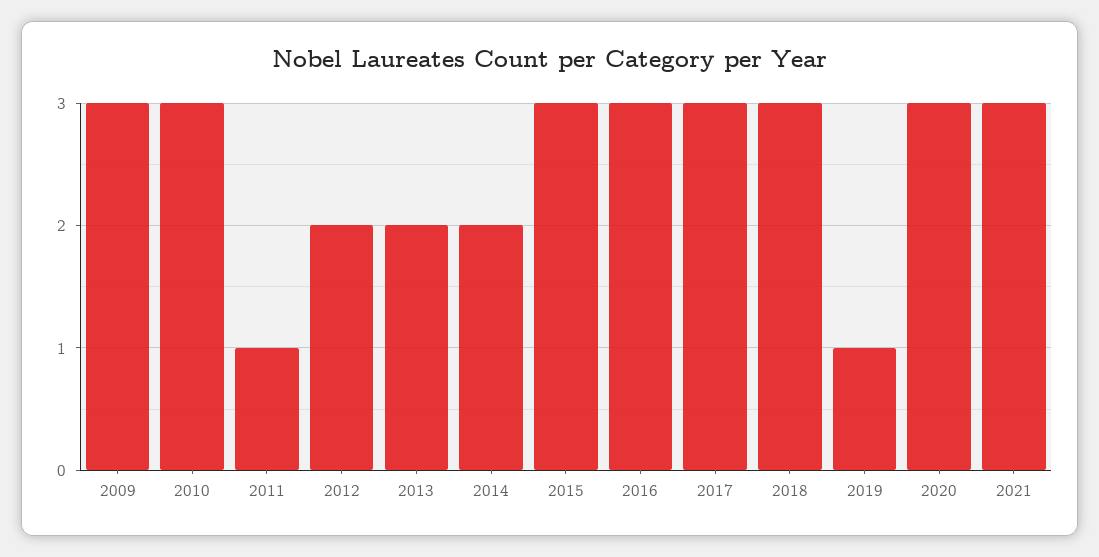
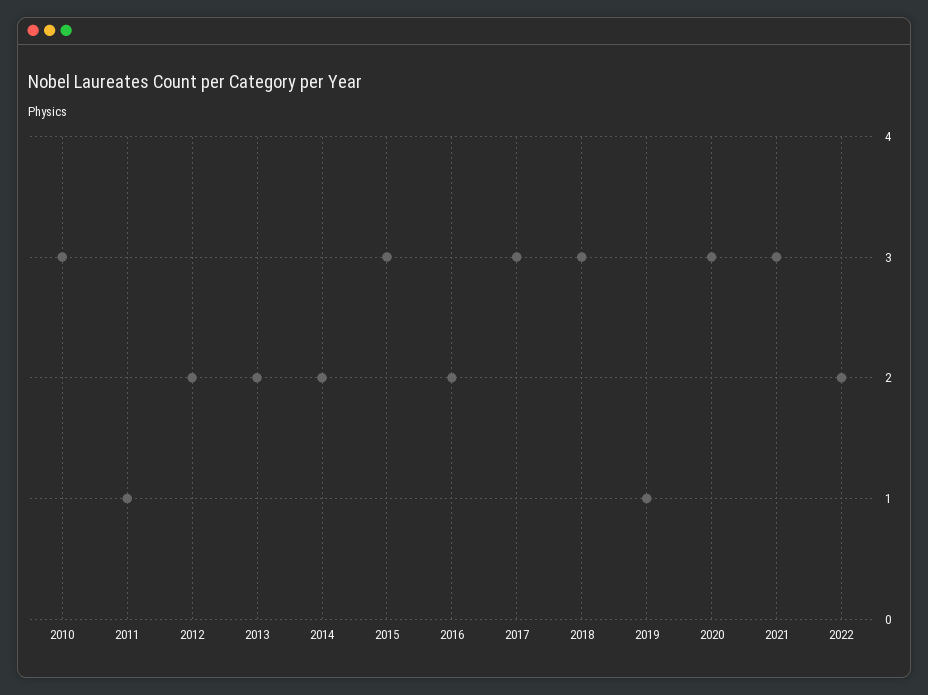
2009: 3 -> none
2016: 3 -> 2
2022: none -> 2

